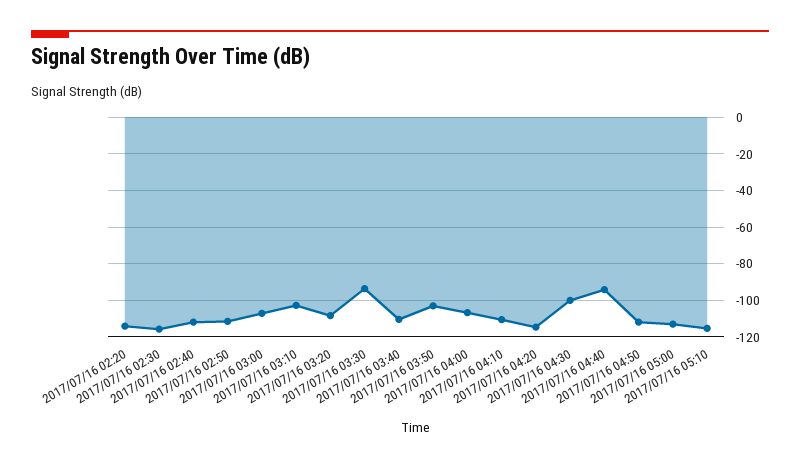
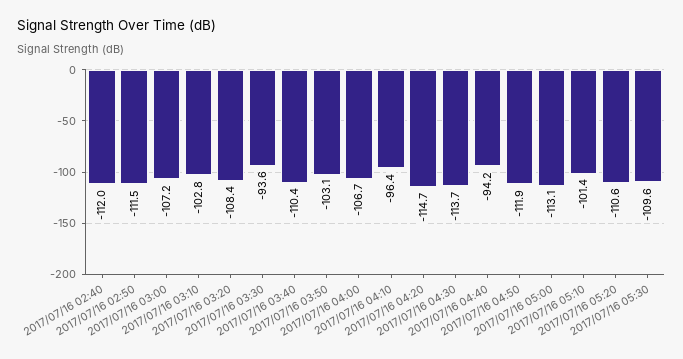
2017/07/16 02:20: -115 -> none
2017/07/16 02:30: -115 -> none
2017/07/16 04:10: -110 -> -96.4
2017/07/16 04:30: -100 -> -113.7
2017/07/16 05:10: -115 -> -101.4
2017/07/16 05:20: none -> -110.6
2017/07/16 05:30: none -> -109.6

